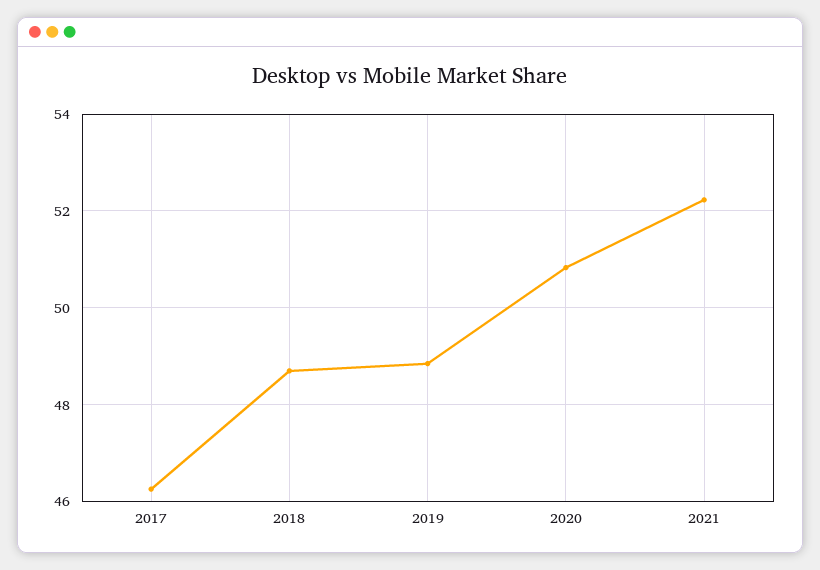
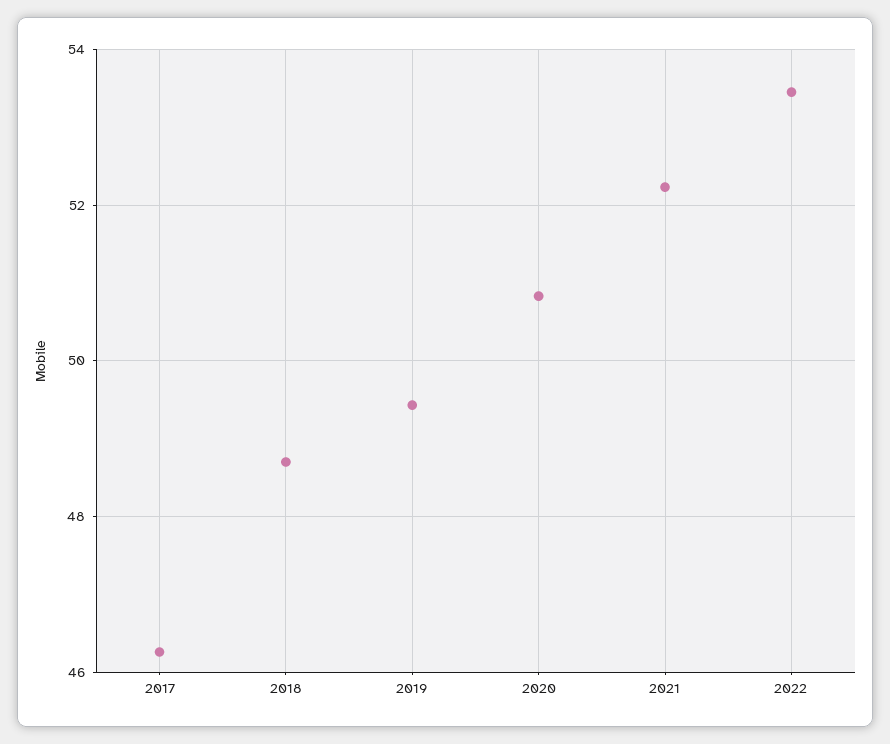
2019: 48.8 -> 49.4
2022: none -> 53.4

